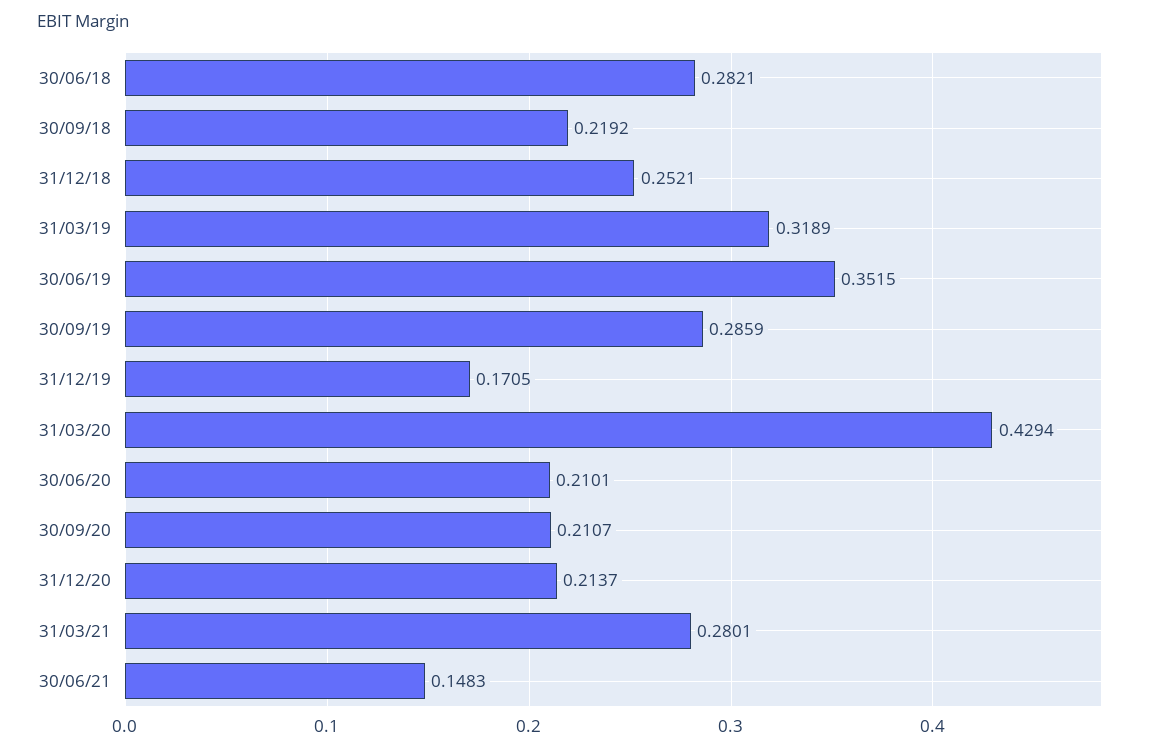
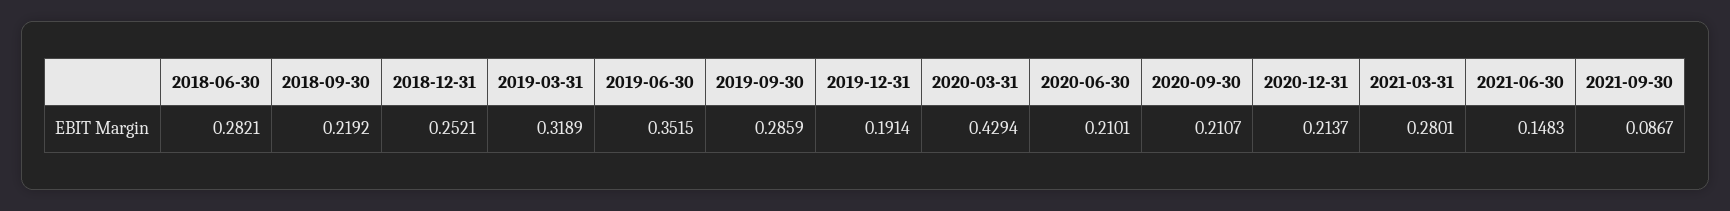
31/12/19: 0.1705 -> 0.1914
2021-09-30: none -> 0.0867

